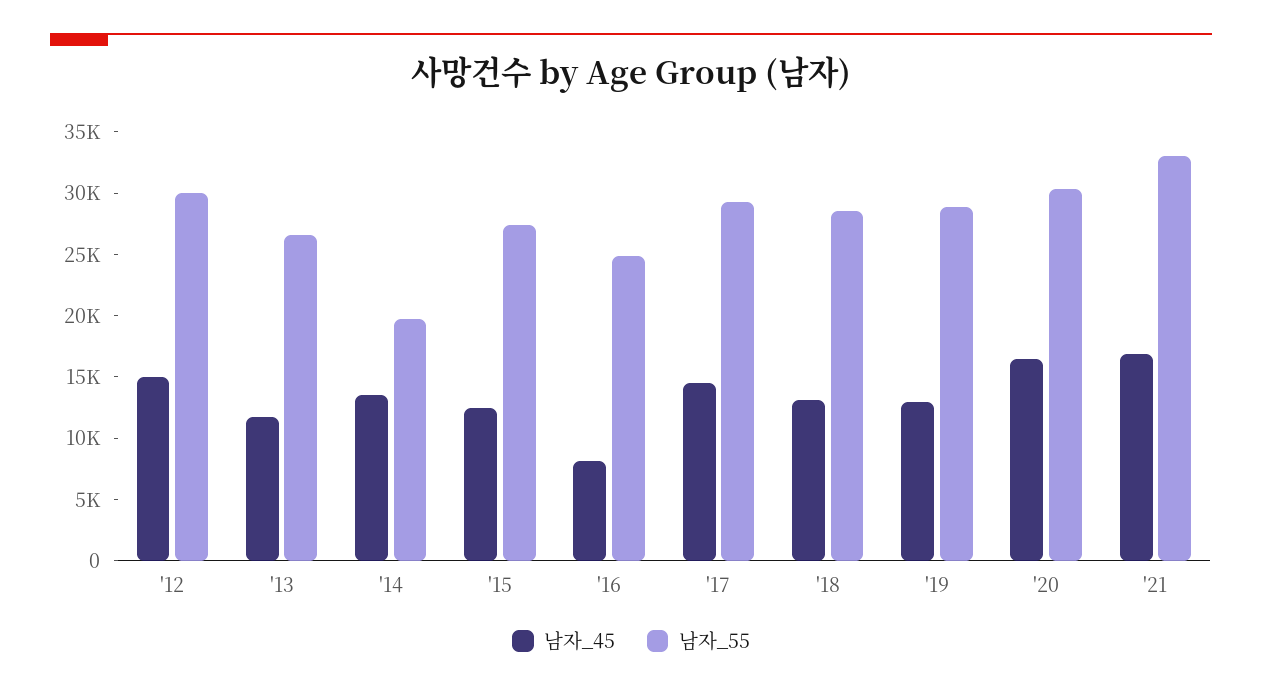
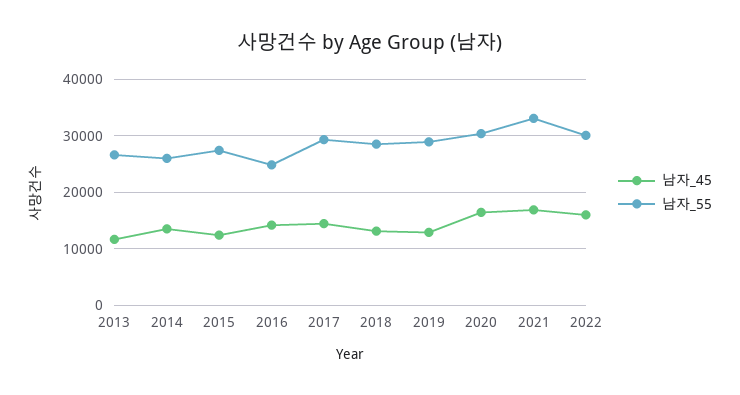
남자_45, '12: 15000 -> none
남자_55, '12: 30000 -> none
남자_55, '14: 20000 -> 26000
남자_45, '16: 8000 -> 14000
남자_45, 2022: none -> 16000
남자_55, 2022: none -> 30000

